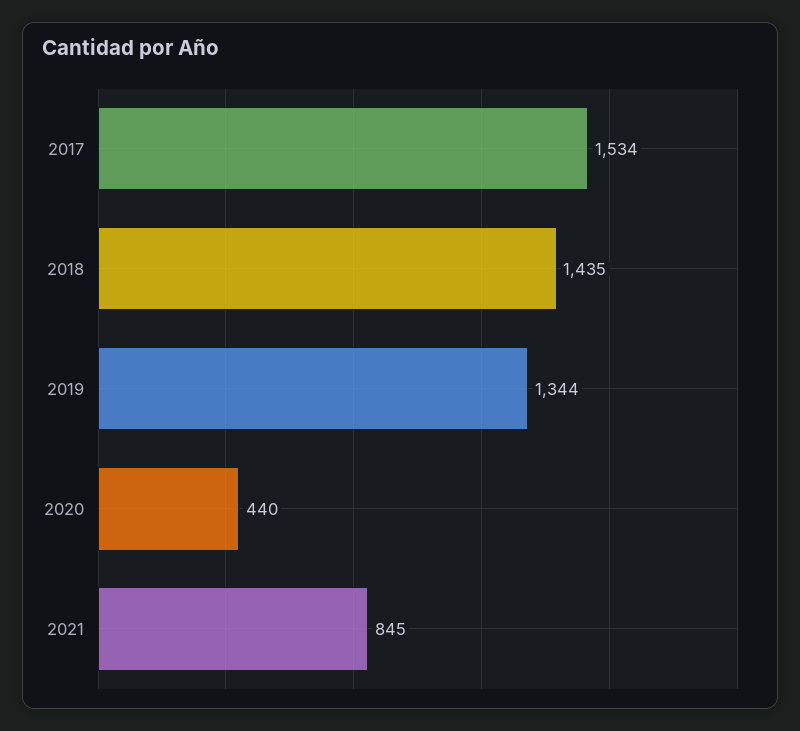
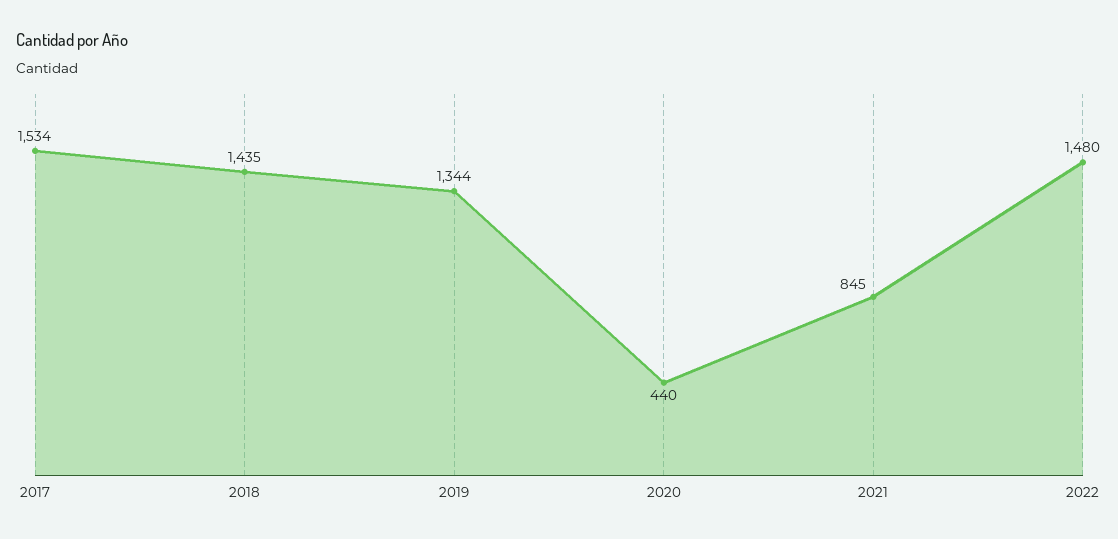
2022: none -> 1480

